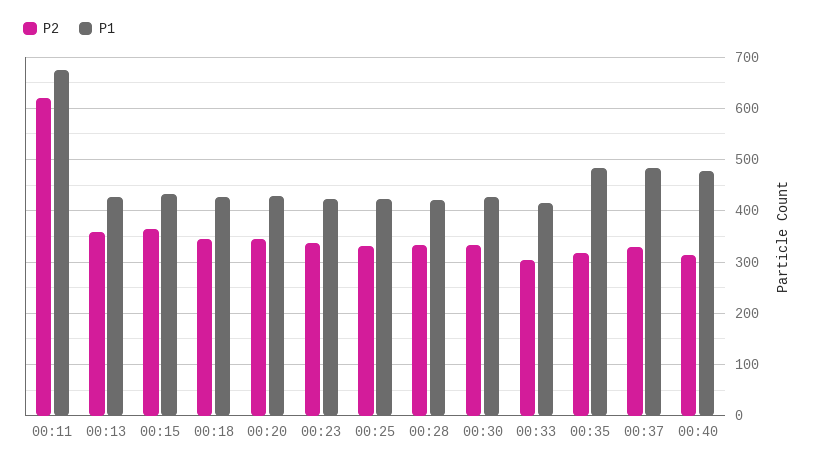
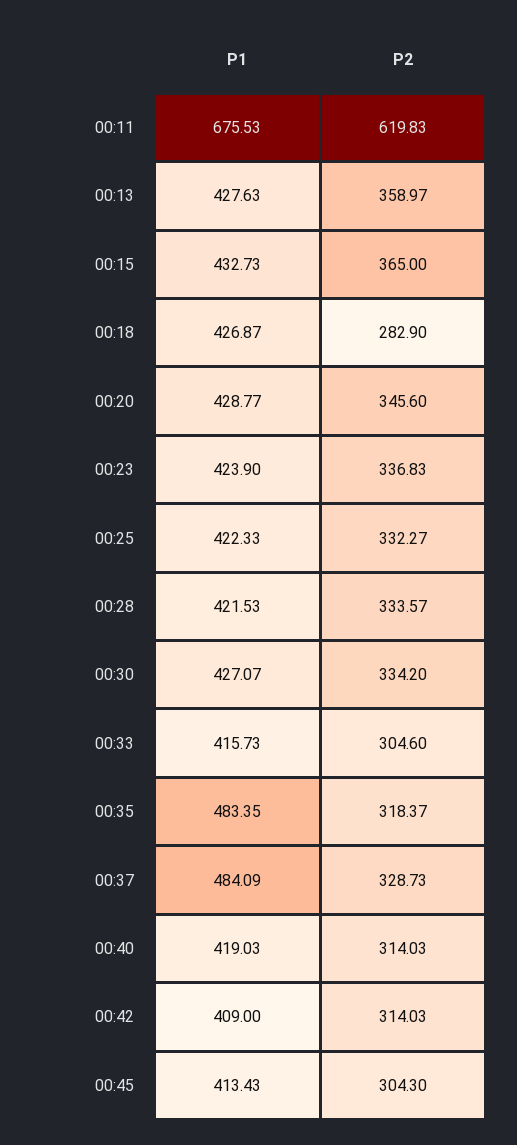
P2, 00:18: 340 -> 282.9
P1, 00:40: 480 -> 419.03
P1, 00:42: none -> 409
P2, 00:42: none -> 314.03
P1, 00:45: none -> 413.43
P2, 00:45: none -> 304.3

